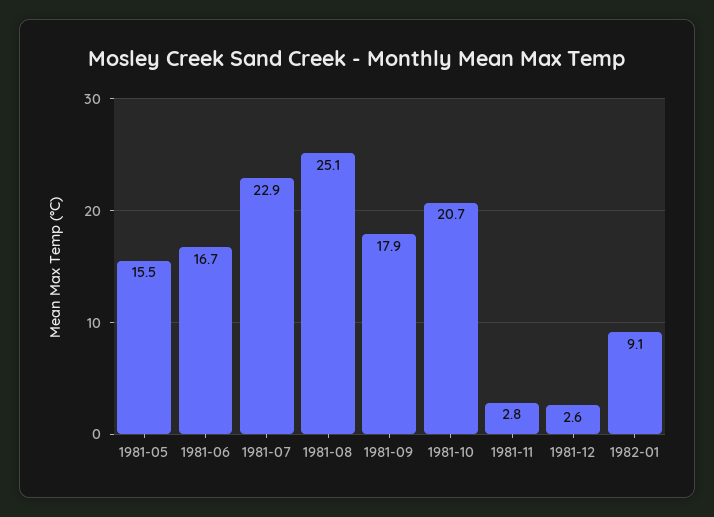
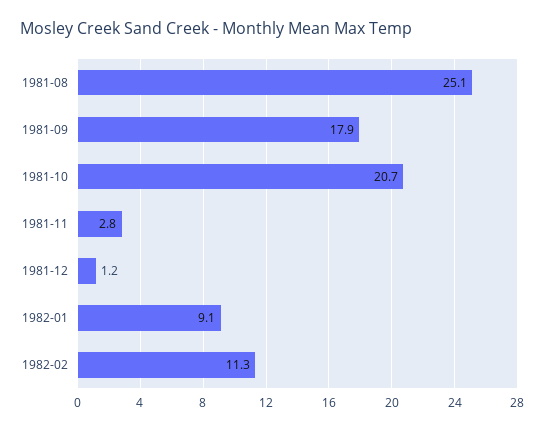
1981-05: 15.5 -> none
1981-06: 16.7 -> none
1981-07: 22.9 -> none
1981-12: 2.6 -> 1.2
1982-02: none -> 11.3

